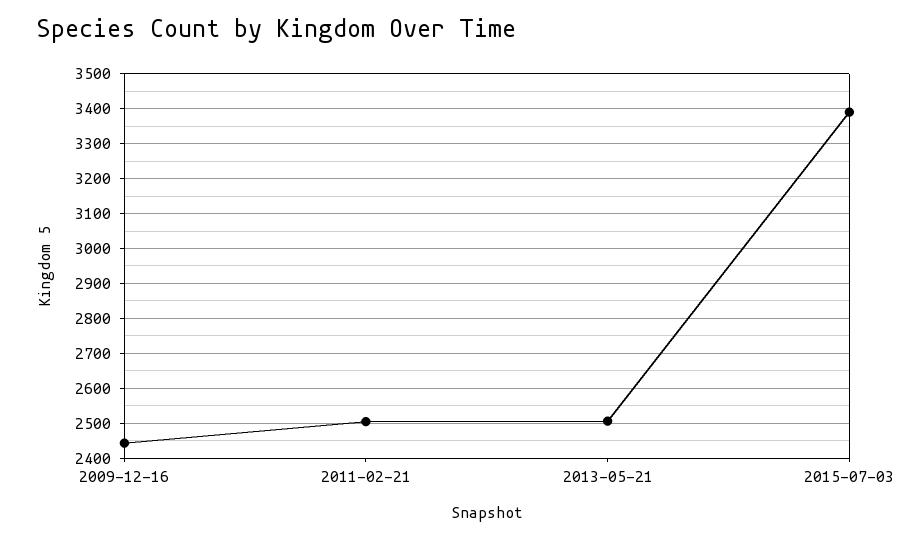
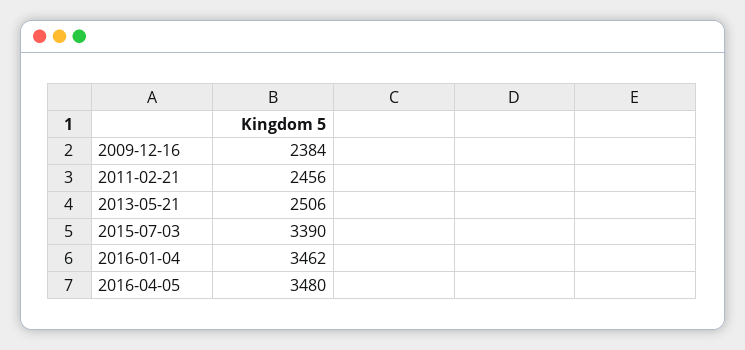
2009-12-16: 2440 -> 2384
2011-02-21: 2500 -> 2456
2016-01-04: none -> 3462
2016-04-05: none -> 3480

